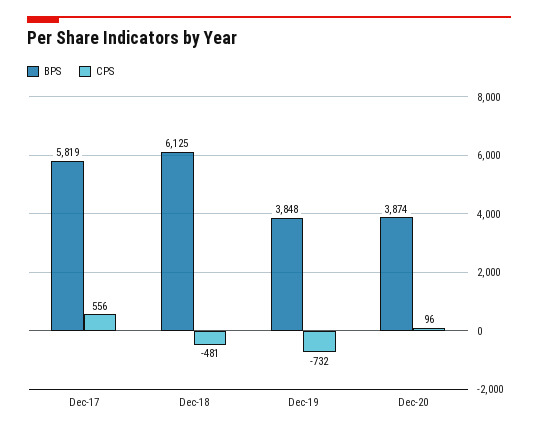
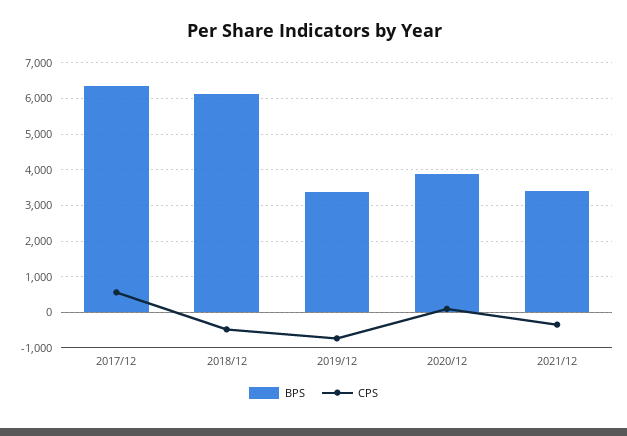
BPS, Dec-17: 5819 -> 6400
BPS, Dec-19: 3848 -> 3400
BPS, 2021/12: none -> 3400
CPS, 2021/12: none -> -400

